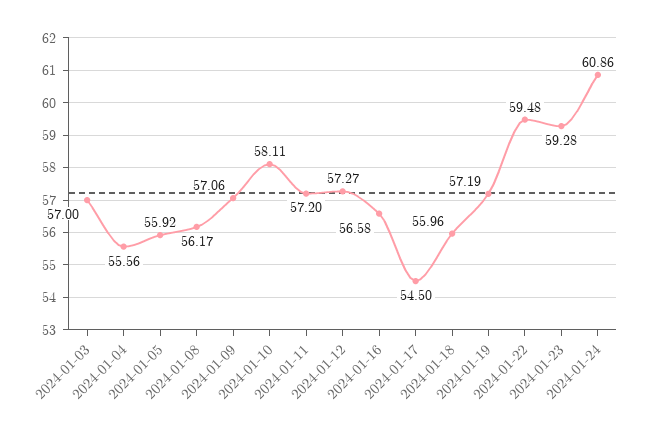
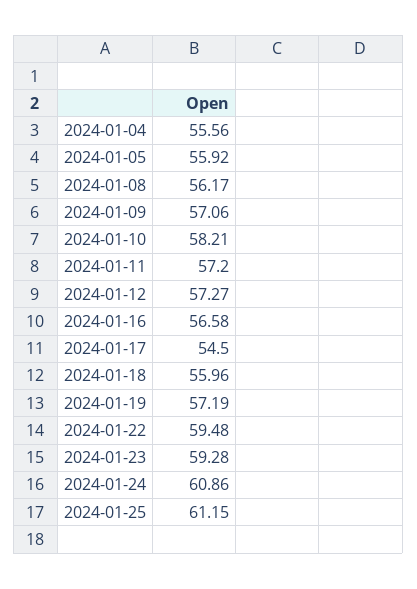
2024-01-03: 57 -> none
2024-01-10: 58.11 -> 58.21
2024-01-25: none -> 61.15

